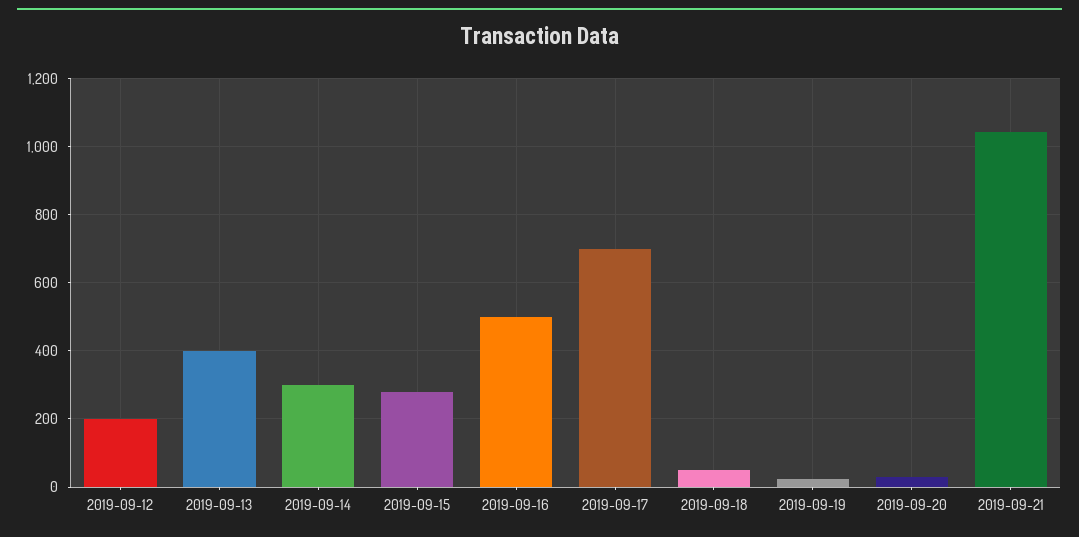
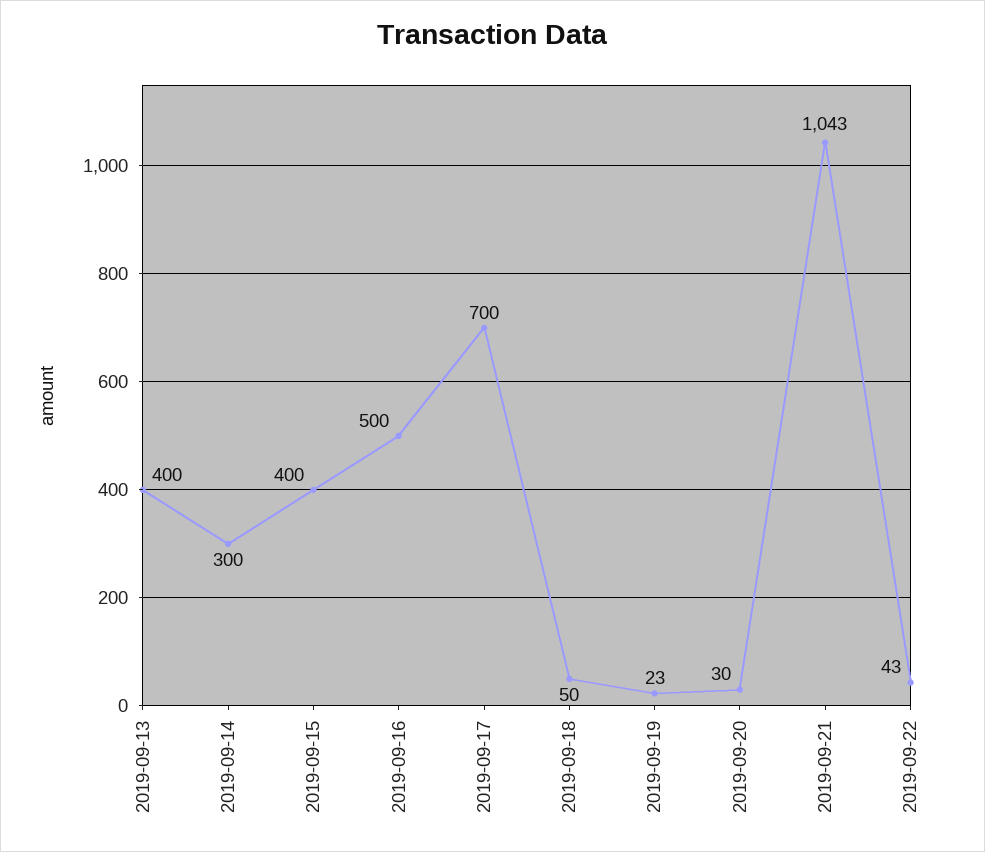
2019-09-12: 200 -> none
2019-09-15: 280 -> 400
2019-09-22: none -> 43

